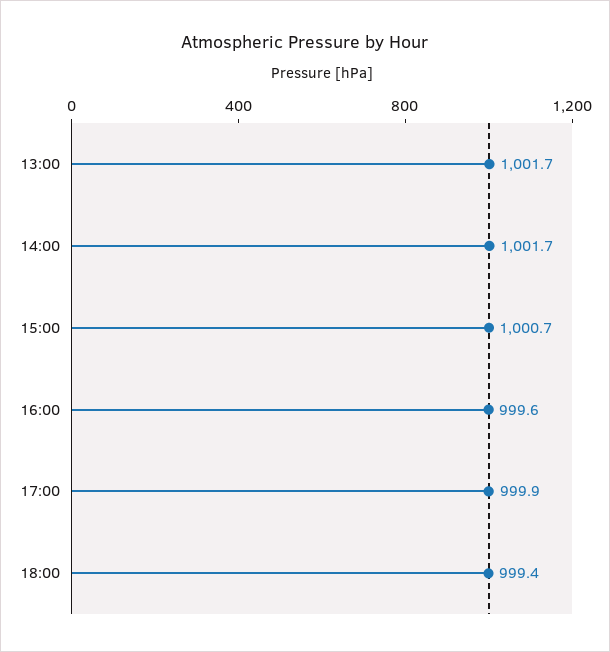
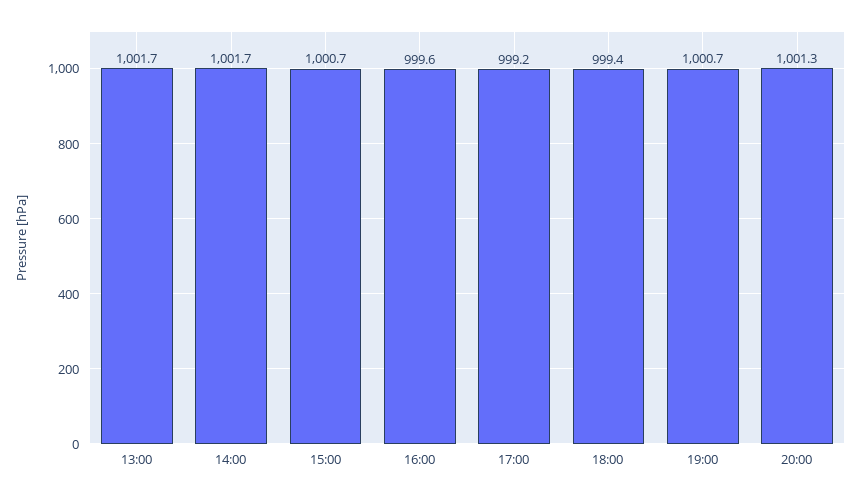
17:00: 999.9 -> 999.2
19:00: none -> 1000.7
20:00: none -> 1001.3

